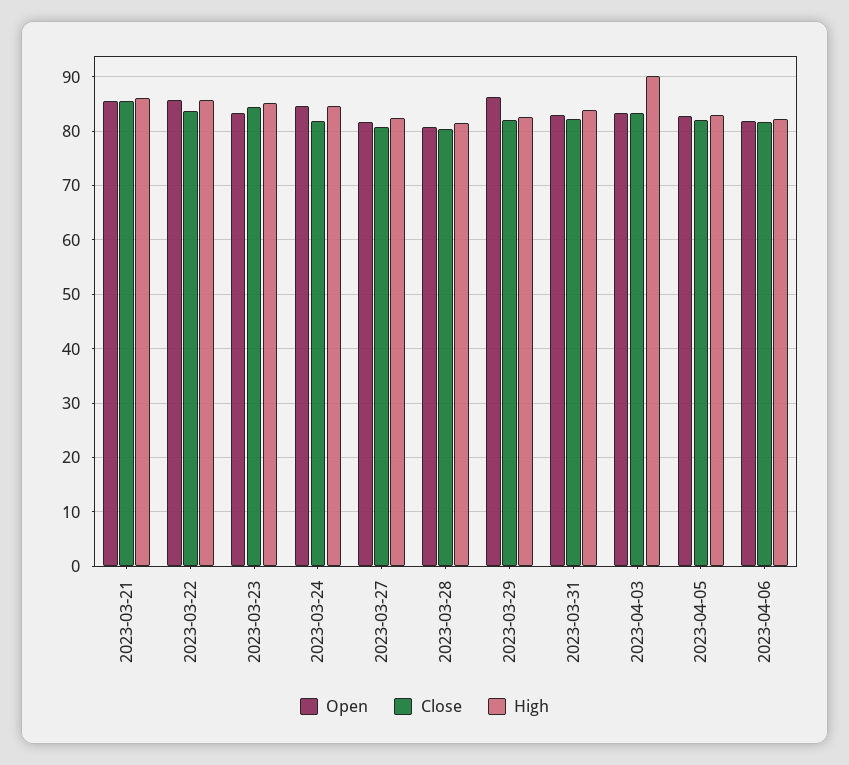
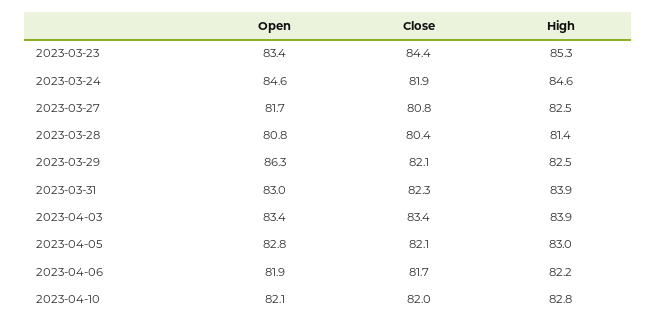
Open, 2023-03-21: 86 -> none
Close, 2023-03-21: 86 -> none
High, 2023-03-21: 86 -> none
Open, 2023-03-22: 86 -> none
Close, 2023-03-22: 84 -> none
High, 2023-03-22: 86 -> none
High, 2023-04-03: 90 -> 83.9
Open, 2023-04-10: none -> 82.1
Close, 2023-04-10: none -> 82
High, 2023-04-10: none -> 82.8

